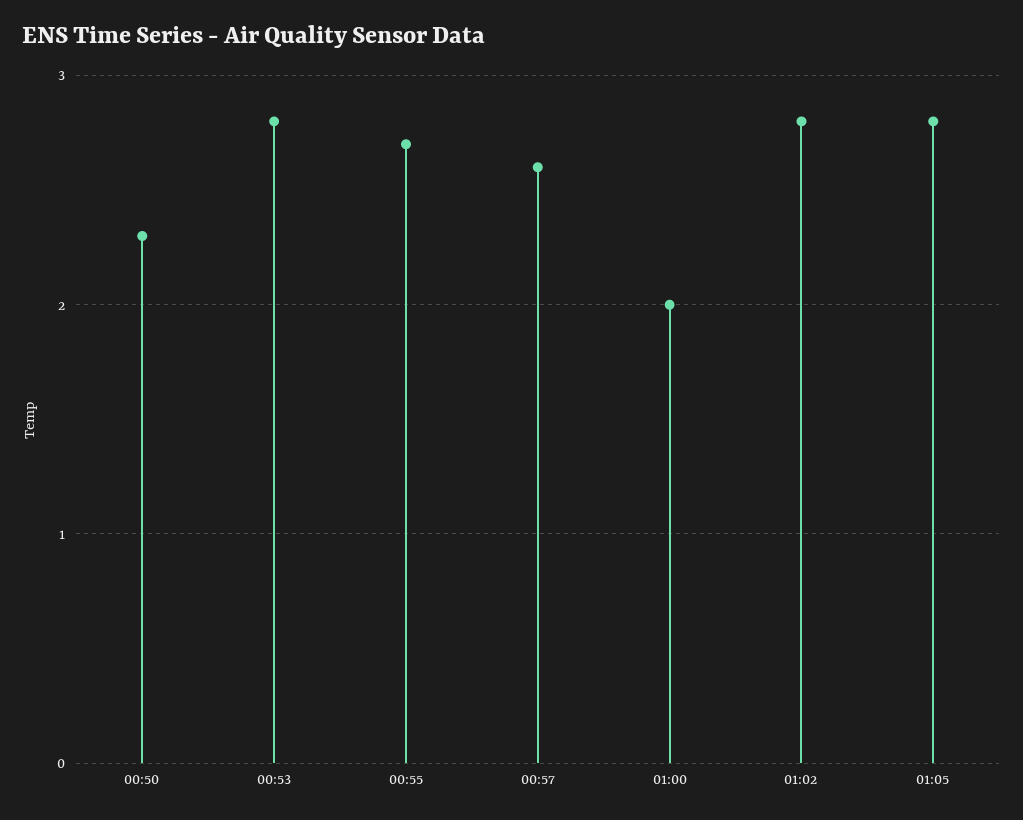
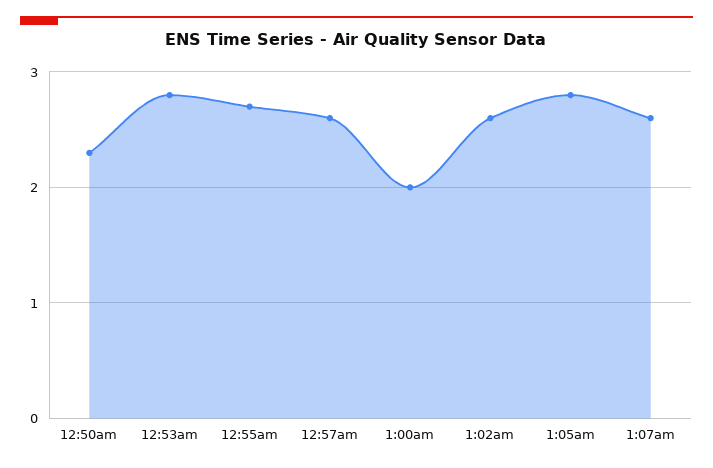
01:02: 2.8 -> 2.6
1:07am: none -> 2.6

